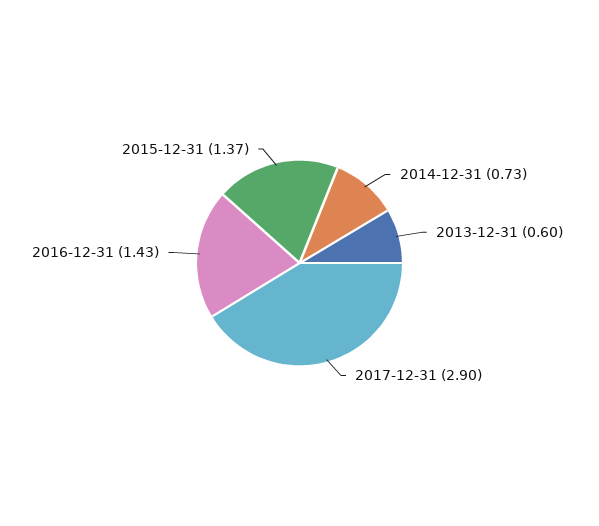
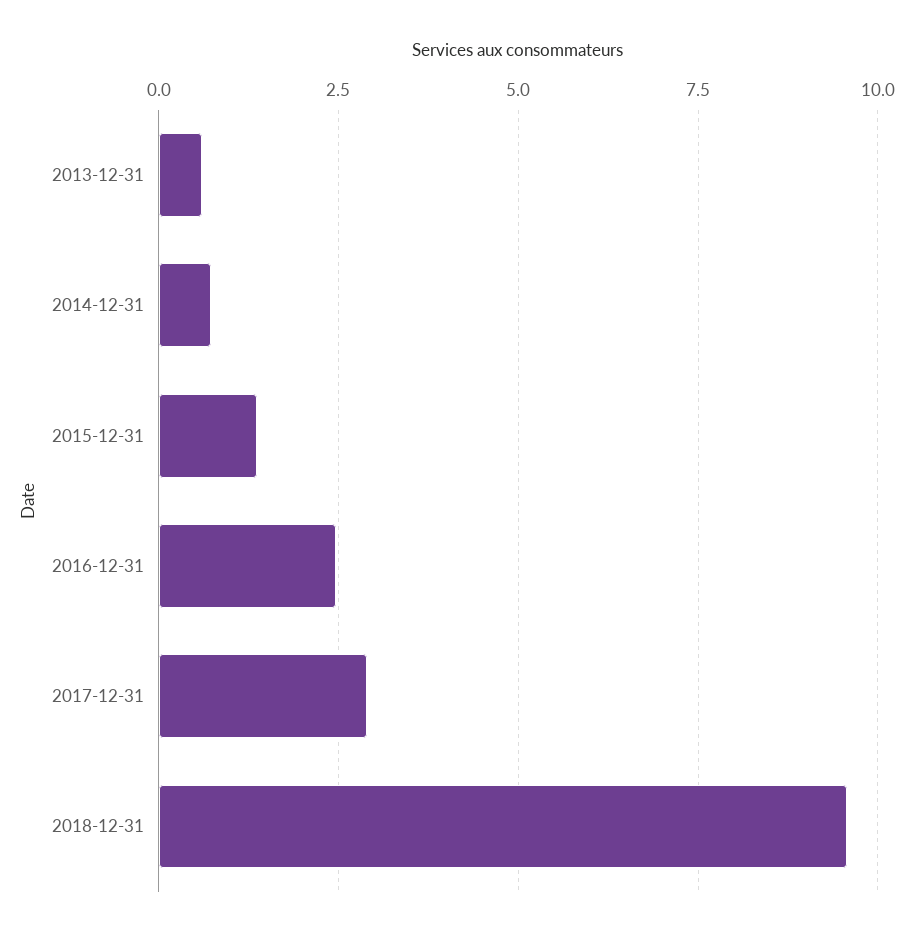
2016-12-31: 1.43 -> 2.5
2018-12-31: none -> 9.5

